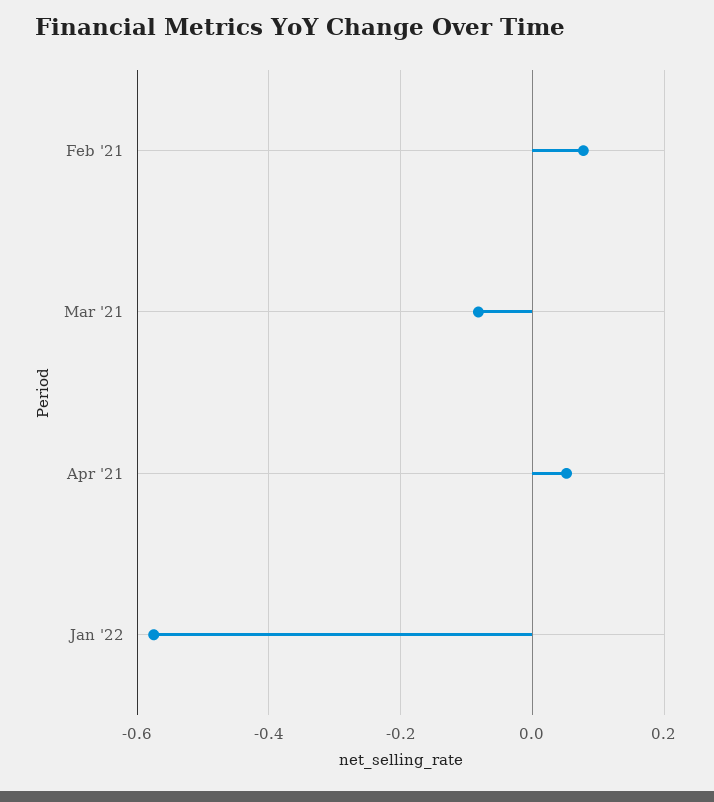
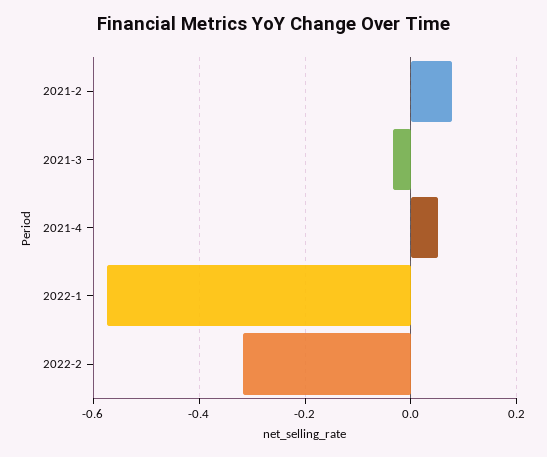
Mar '21: -0.08 -> -0.04
2022-2: none -> -0.32

